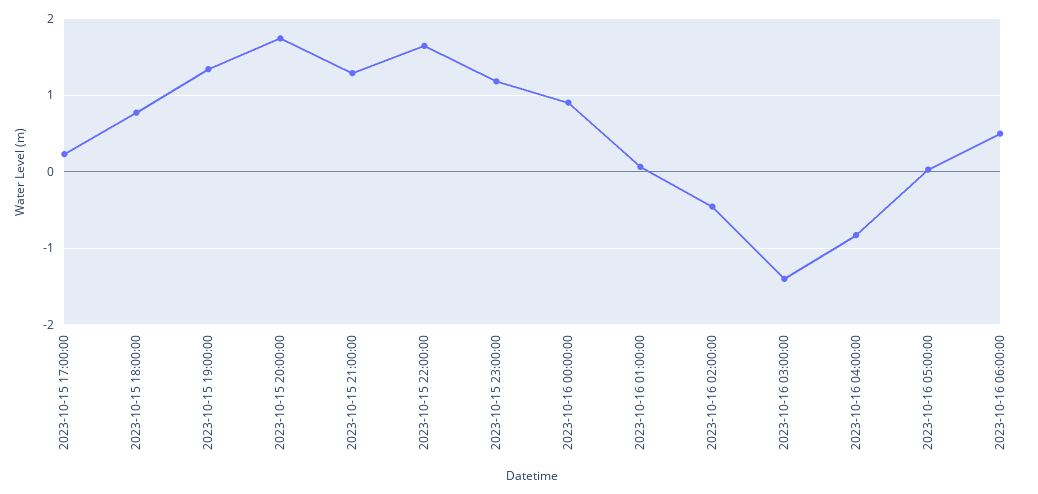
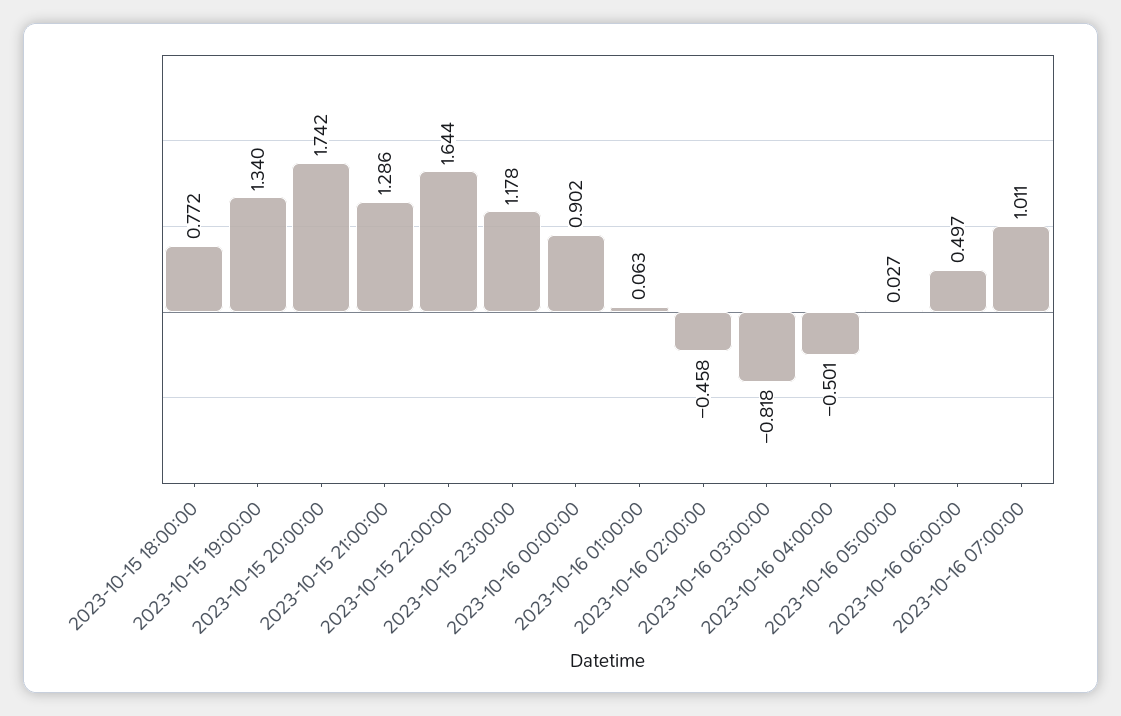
2023-10-15 17:00:00: 0.2 -> none
2023-10-16 03:00:00: -1.4 -> -0.818
2023-10-16 04:00:00: -0.8 -> -0.501
2023-10-16 07:00:00: none -> 1.011

